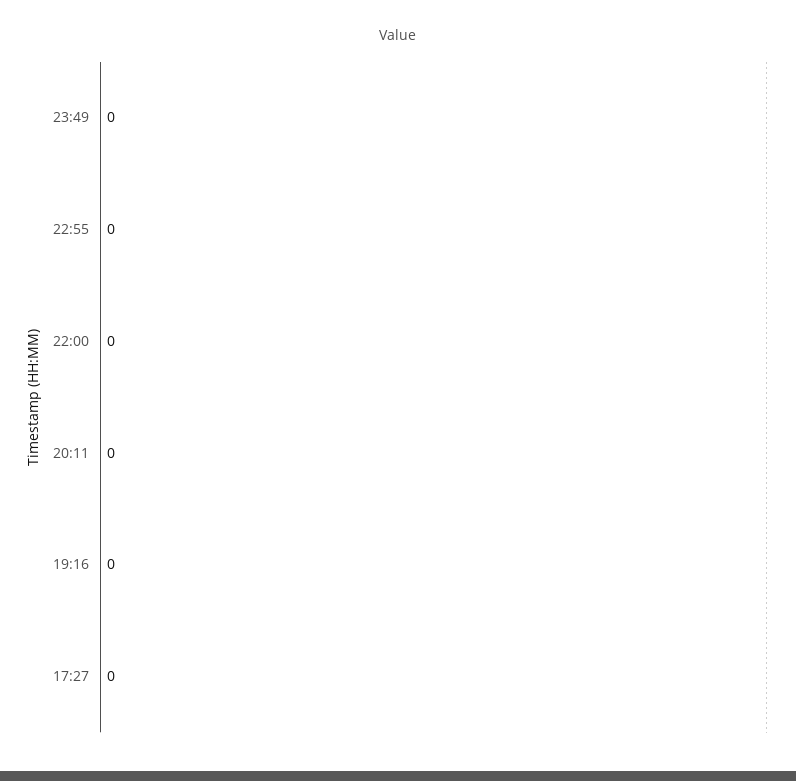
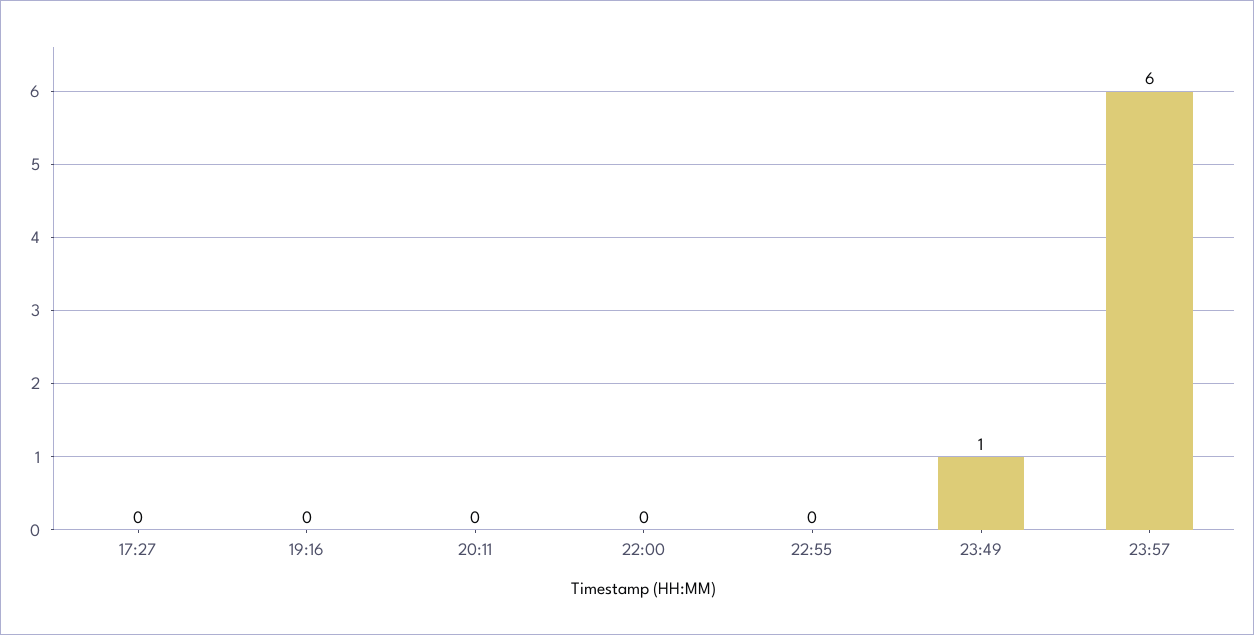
23:49: 0 -> 1
23:57: none -> 6

